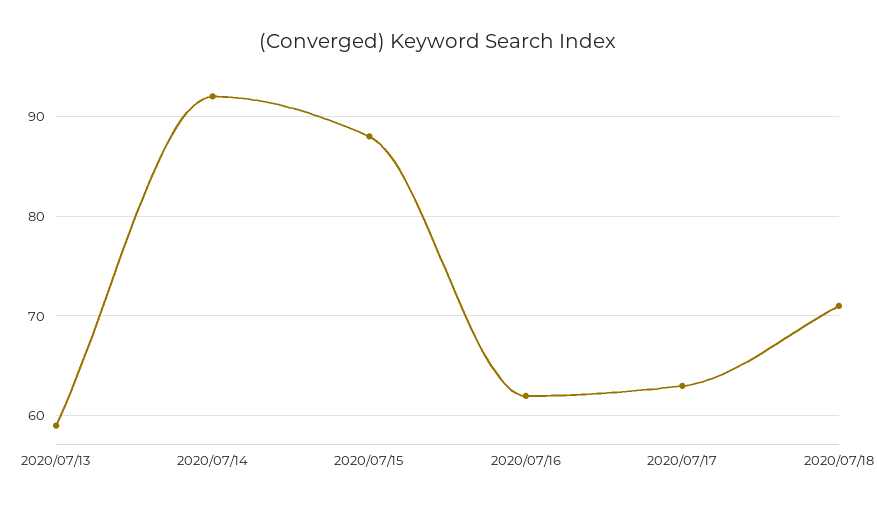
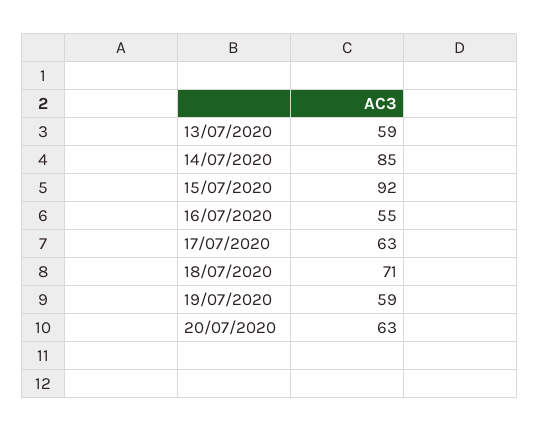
2020/07/14: 92 -> 85
2020/07/15: 88 -> 92
2020/07/16: 62 -> 55
19/07/2020: none -> 59
20/07/2020: none -> 63

